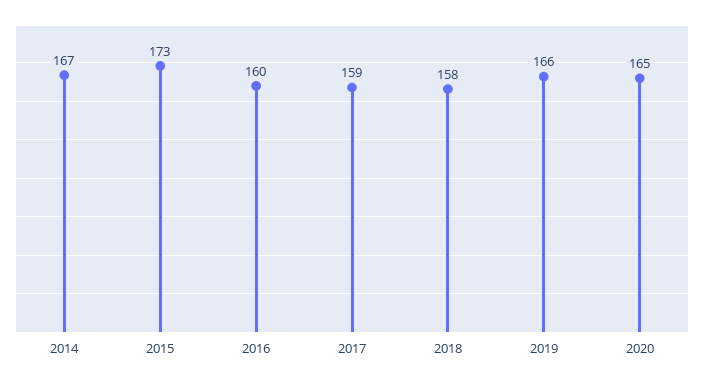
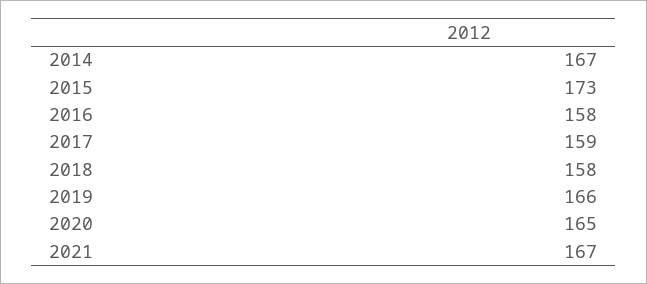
2016: 160 -> 158
2021: none -> 167

